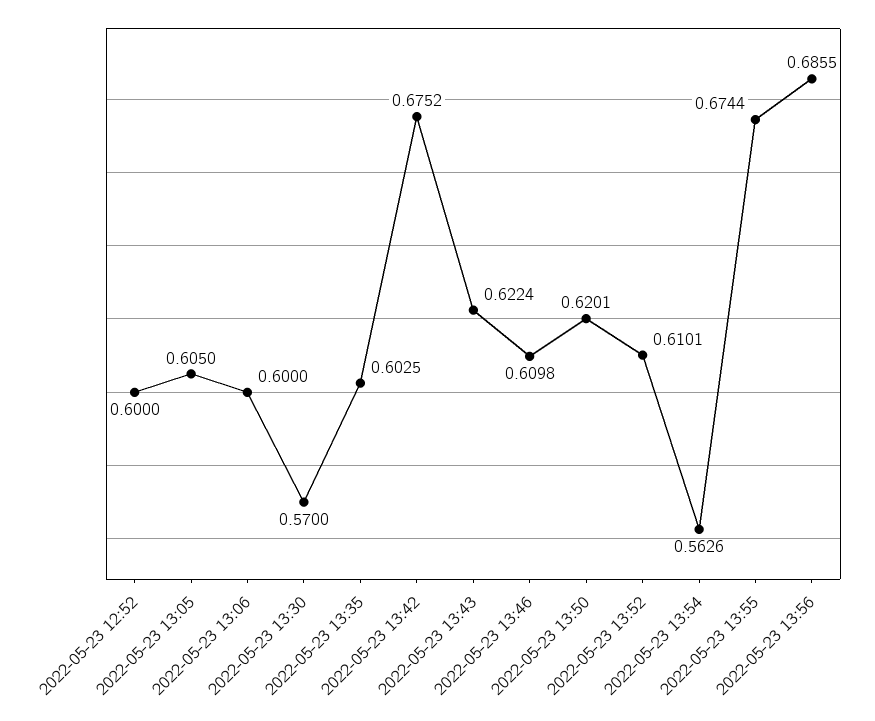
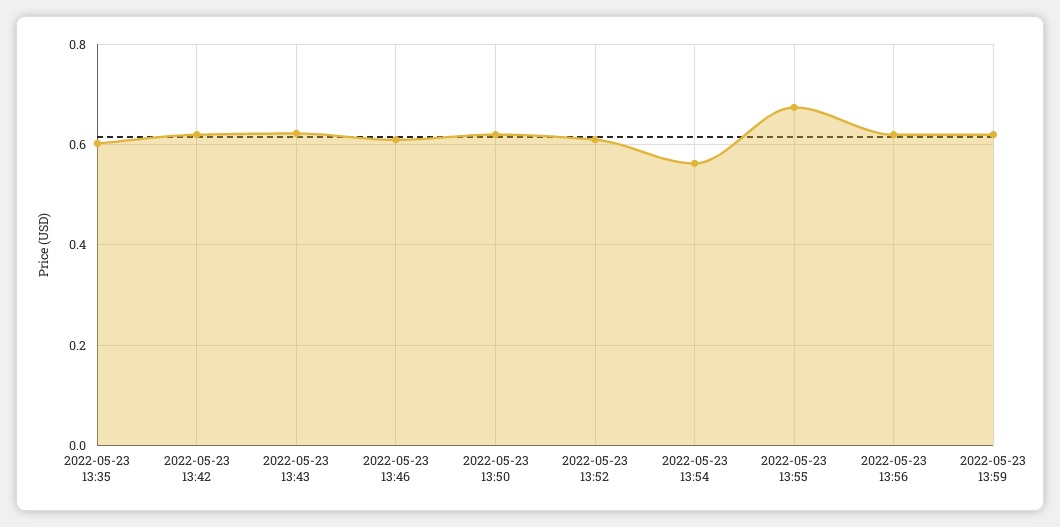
2022-05-23 12:52: 0.6 -> none
2022-05-23 13:05: 0.605 -> none
2022-05-23 13:06: 0.6 -> none
2022-05-23 13:30: 0.57 -> none
2022-05-23 13:42: 0.6752 -> 0.62
2022-05-23 13:56: 0.6855 -> 0.62
2022-05-23 13:59: none -> 0.62

